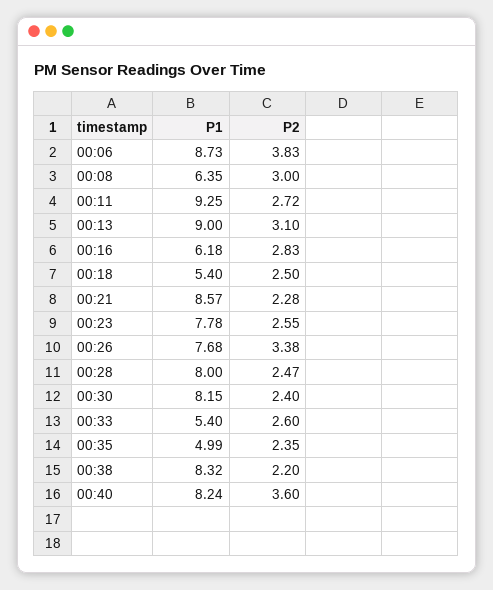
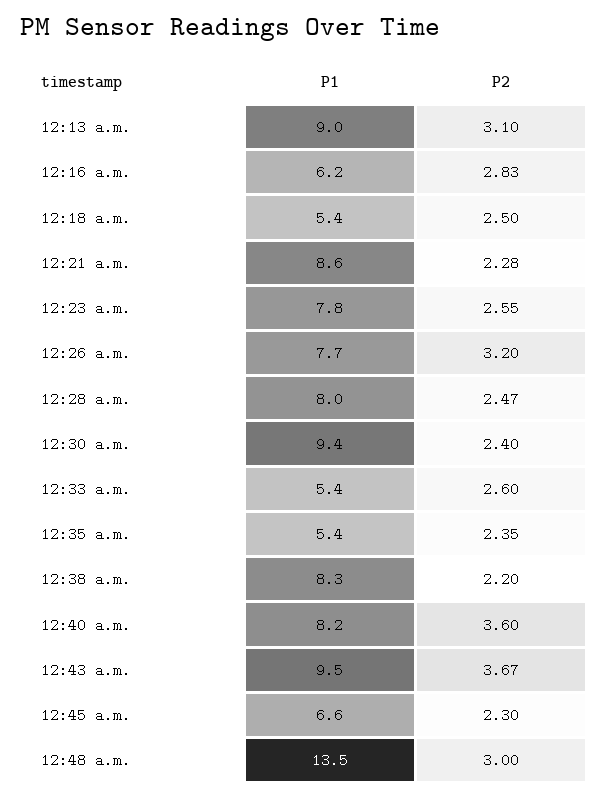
P1, 00:06: 8.73 -> none
P2, 00:06: 3.83 -> none
P1, 00:08: 6.35 -> none
P2, 00:08: 3 -> none
P1, 00:11: 9.25 -> none
P2, 00:11: 2.72 -> none
P2, 00:26: 3.38 -> 3.2
P1, 00:30: 8.15 -> 9.4
P1, 00:35: 4.99 -> 5.4
P1, 12:43 a.m.: none -> 9.5
P2, 12:43 a.m.: none -> 3.67
P1, 12:45 a.m.: none -> 6.6
P2, 12:45 a.m.: none -> 2.3
P1, 12:48 a.m.: none -> 13.5
P2, 12:48 a.m.: none -> 3

